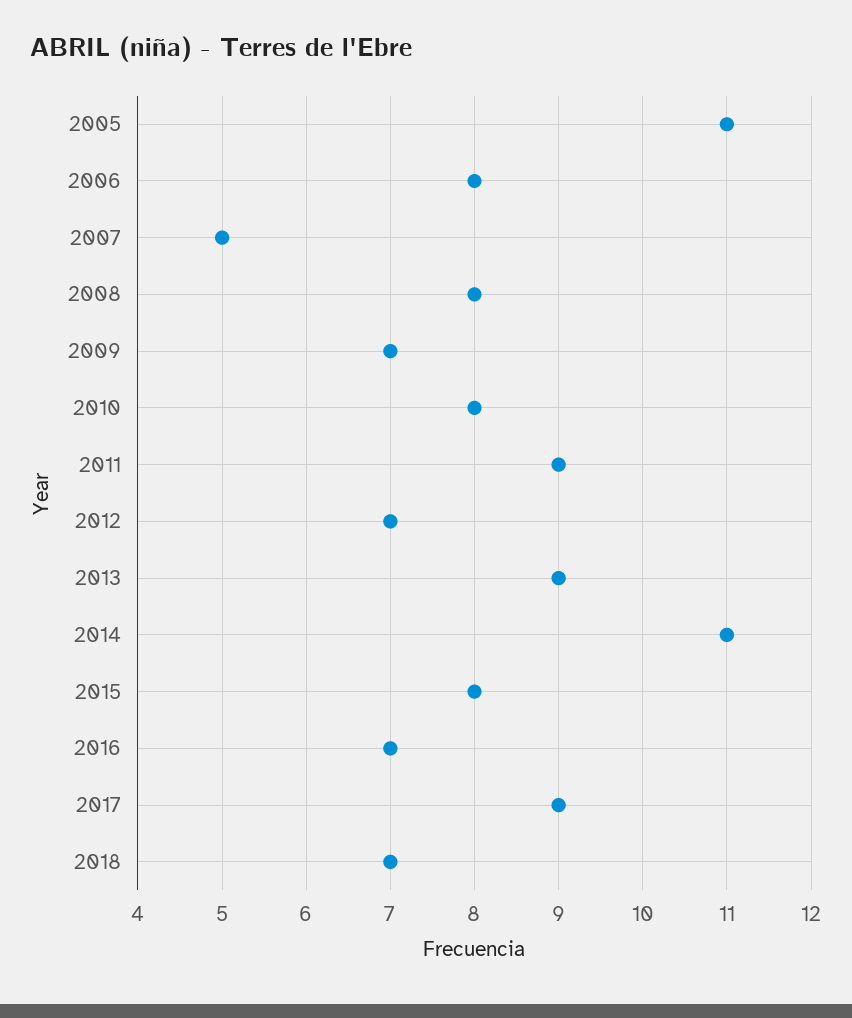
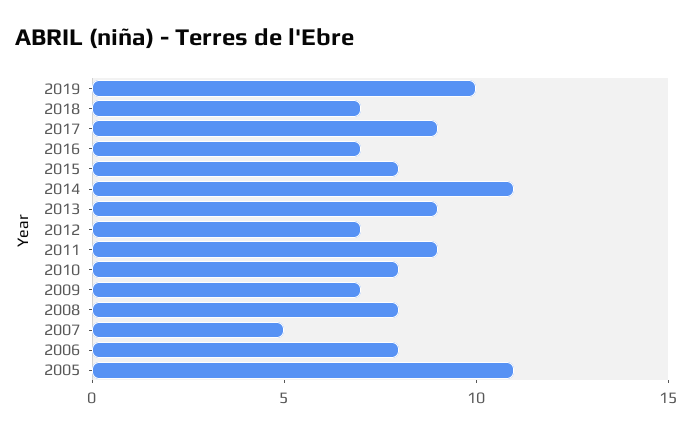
2019: none -> 10

